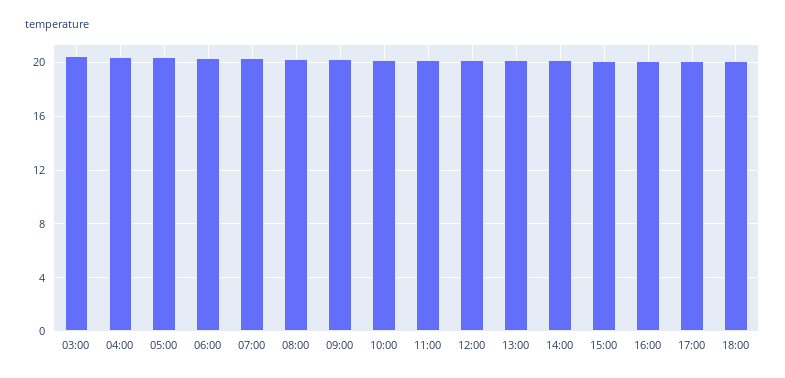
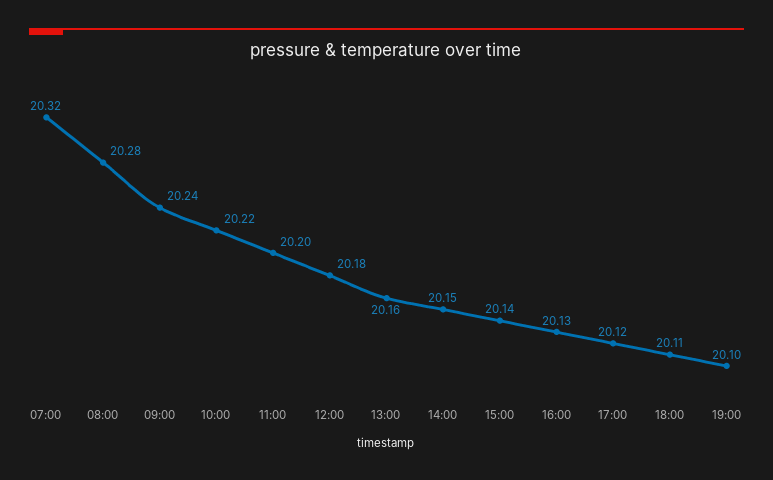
03:00: 20.5 -> none
04:00: 20.5 -> none
05:00: 20.5 -> none
06:00: 20.5 -> none
19:00: none -> 20.1

